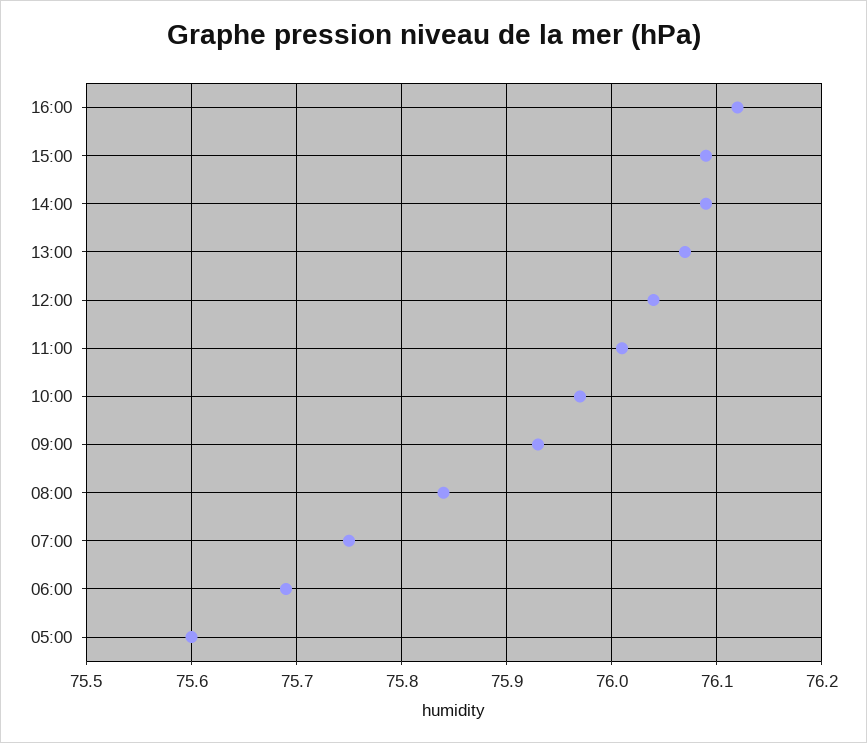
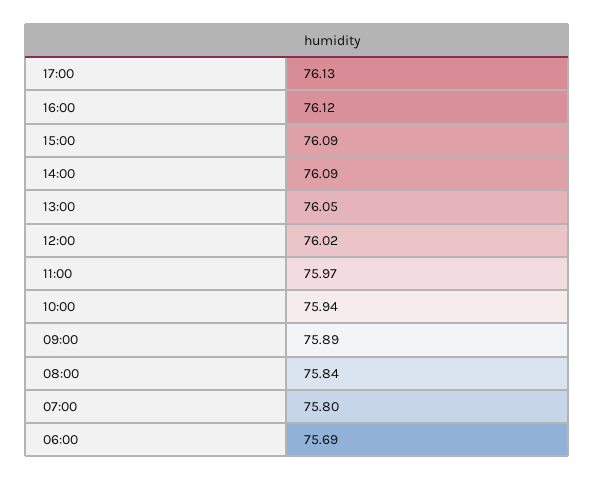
13:00: 76.07 -> 76.05
12:00: 76.04 -> 76.02
11:00: 76.01 -> 75.97
10:00: 75.97 -> 75.94
09:00: 75.93 -> 75.89
07:00: 75.75 -> 75.8
05:00: 75.6 -> none
17:00: none -> 76.13

